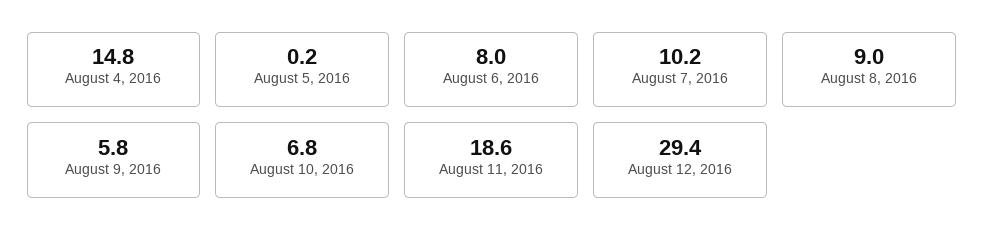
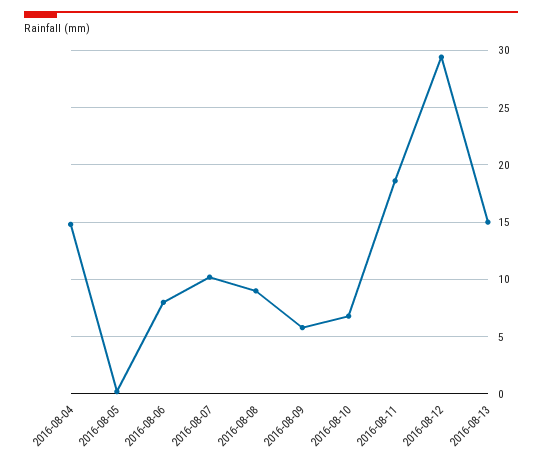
2016-08-13: none -> 15

